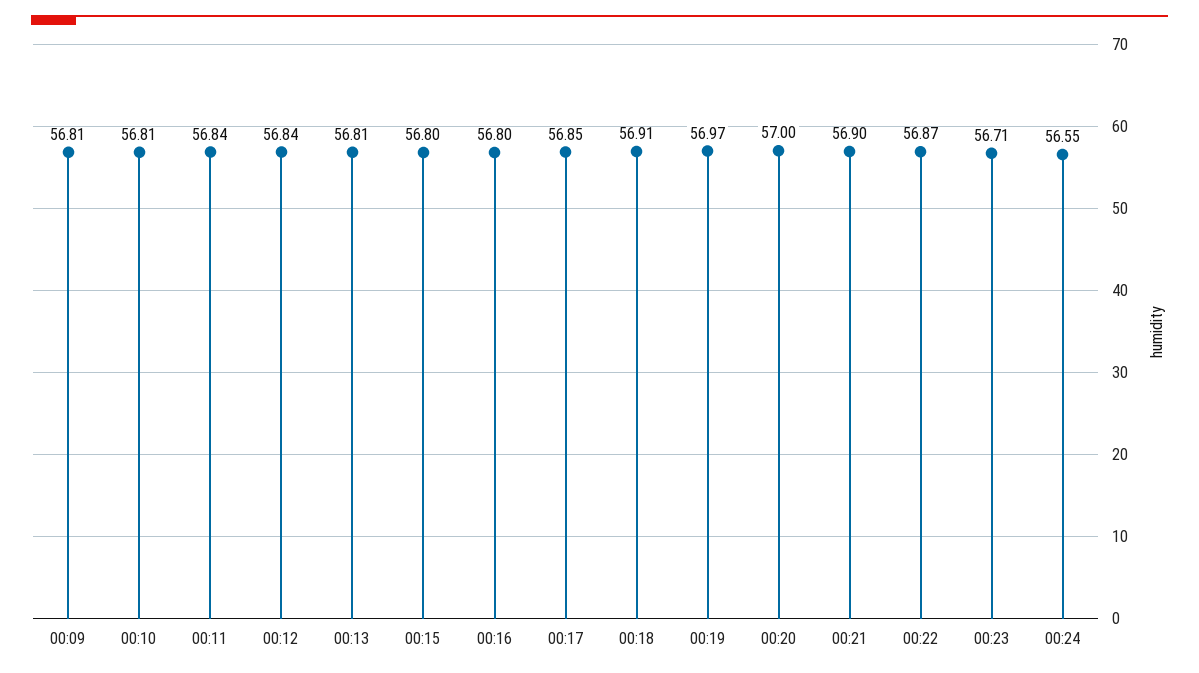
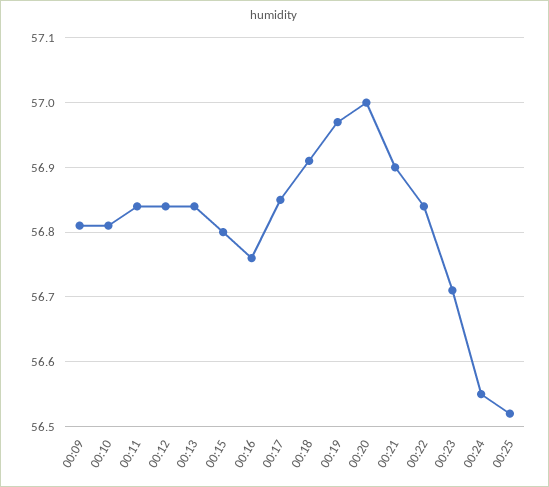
00:13: 56.81 -> 56.84
00:16: 56.8 -> 56.76
00:22: 56.87 -> 56.84
00:25: none -> 56.52

